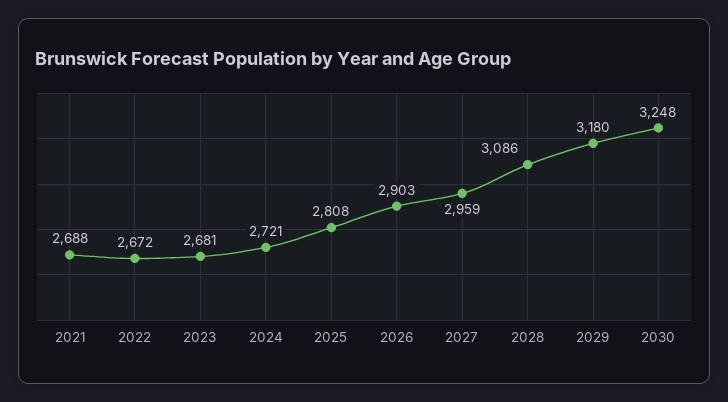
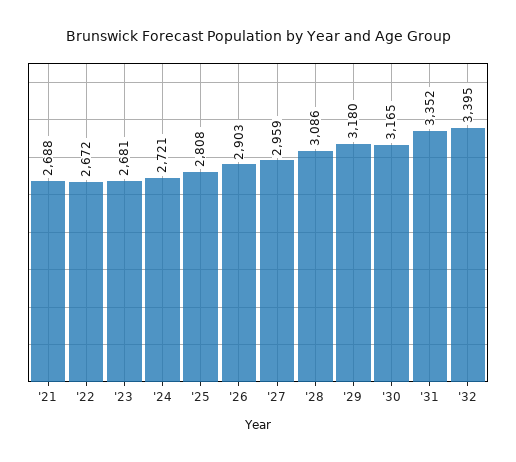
2030: 3248 -> 3165
'31: none -> 3352
'32: none -> 3395

